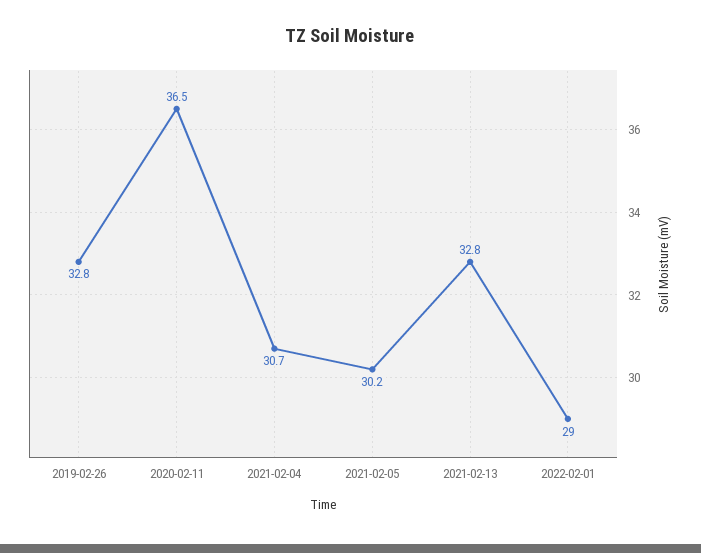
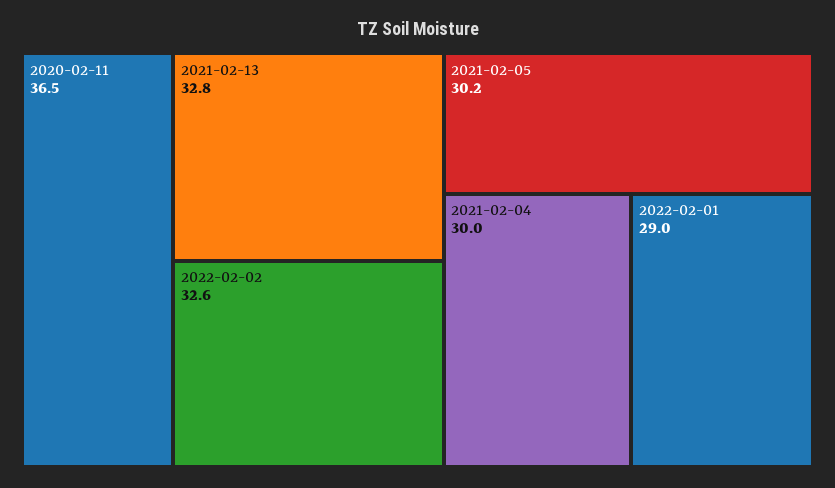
2019-02-26: 32.8 -> none
2021-02-04: 30.7 -> 30
2022-02-02: none -> 32.6

